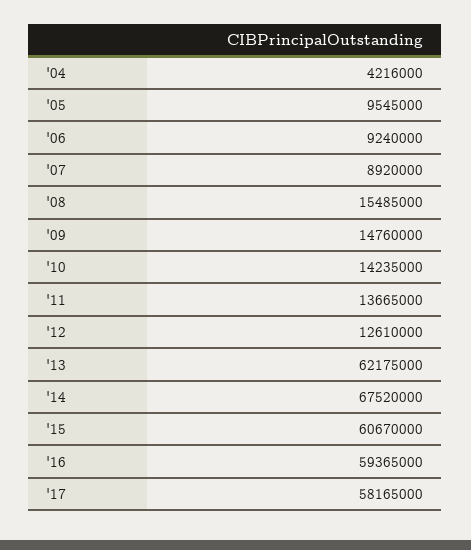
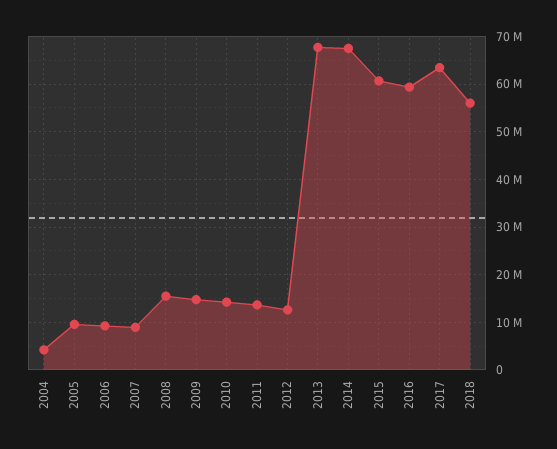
'13: 62175000 -> 68000000
'17: 58165000 -> 64000000
2018: none -> 56000000

